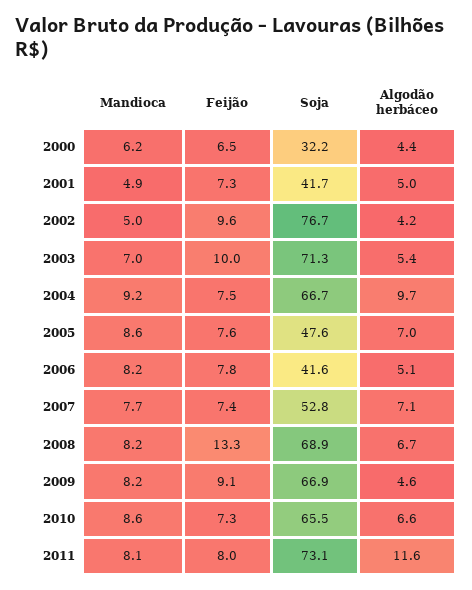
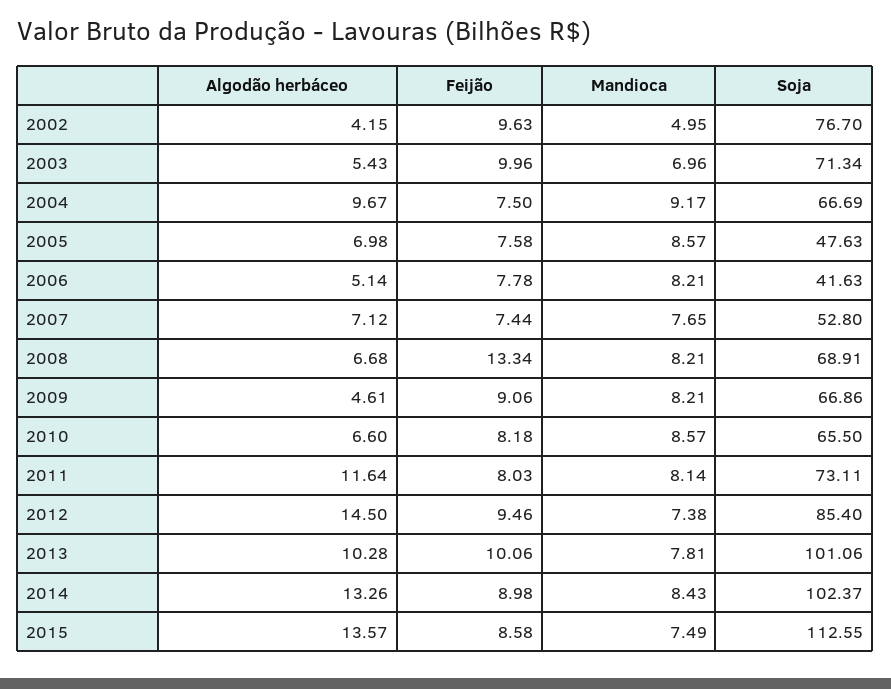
Mandioca, 2000: 6.2 -> none
Feijão, 2000: 6.5 -> none
Soja, 2000: 32.2 -> none
Algodão herbáceo, 2000: 4.4 -> none
Mandioca, 2001: 4.9 -> none
Feijão, 2001: 7.3 -> none
Soja, 2001: 41.7 -> none
Algodão herbáceo, 2001: 5 -> none
Feijão, 2010: 7.3 -> 8.18
Algodão herbáceo, 2012: none -> 14.5
Feijão, 2012: none -> 9.46
Mandioca, 2012: none -> 7.38
Soja, 2012: none -> 85.4
Algodão herbáceo, 2013: none -> 10.28
Feijão, 2013: none -> 10.06
Mandioca, 2013: none -> 7.81
Soja, 2013: none -> 101.06
Algodão herbáceo, 2014: none -> 13.26
Feijão, 2014: none -> 8.98
Mandioca, 2014: none -> 8.43
Soja, 2014: none -> 102.37
Algodão herbáceo, 2015: none -> 13.57
Feijão, 2015: none -> 8.58
Mandioca, 2015: none -> 7.49
Soja, 2015: none -> 112.55

